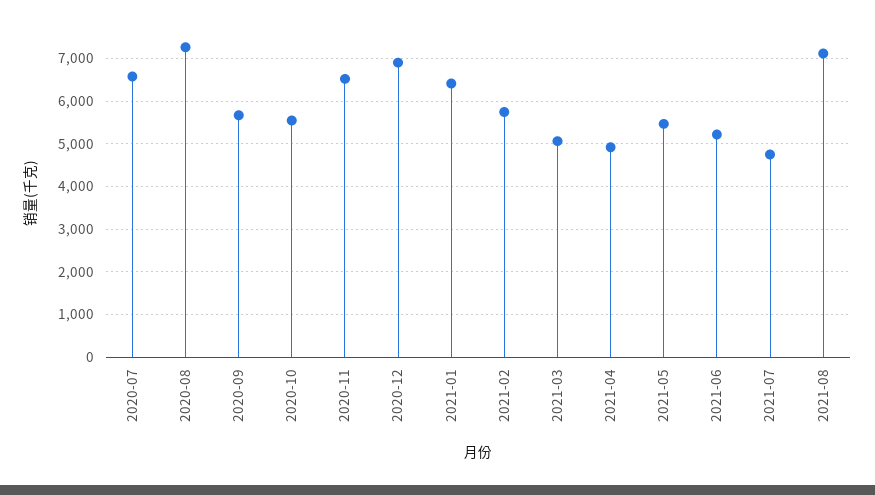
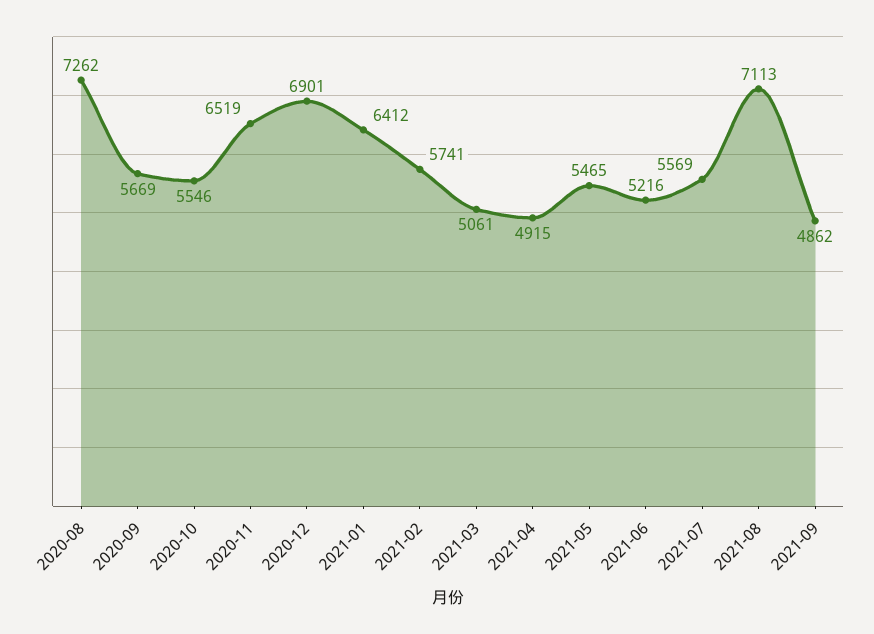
2020-07: 6600 -> none
2021-07: 4800 -> 5569
2021-09: none -> 4862

